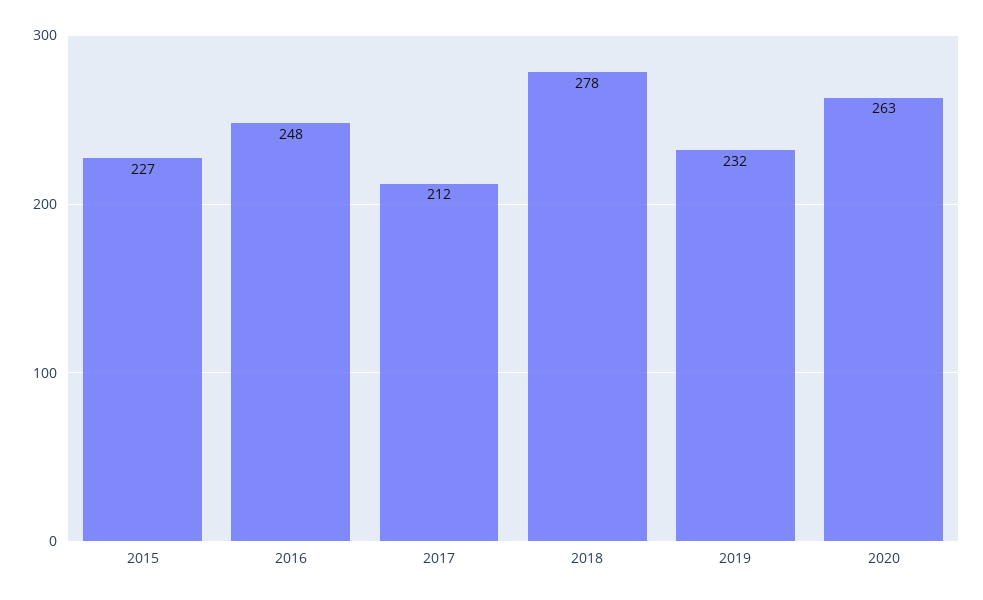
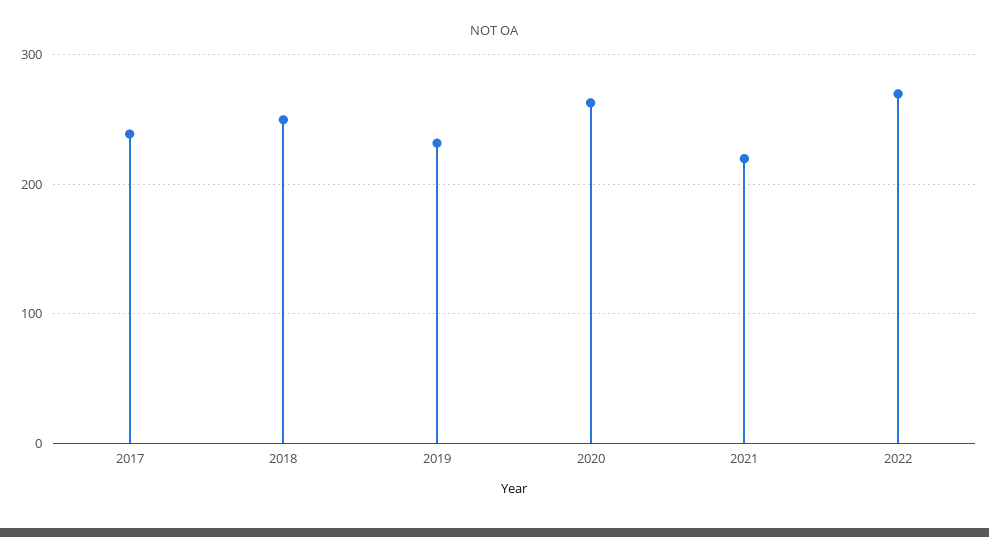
2015: 227 -> none
2016: 248 -> none
2017: 212 -> 240
2018: 278 -> 250
2021: none -> 220
2022: none -> 270

